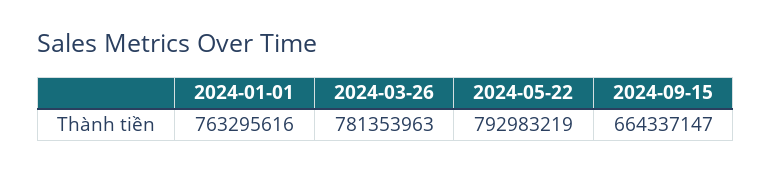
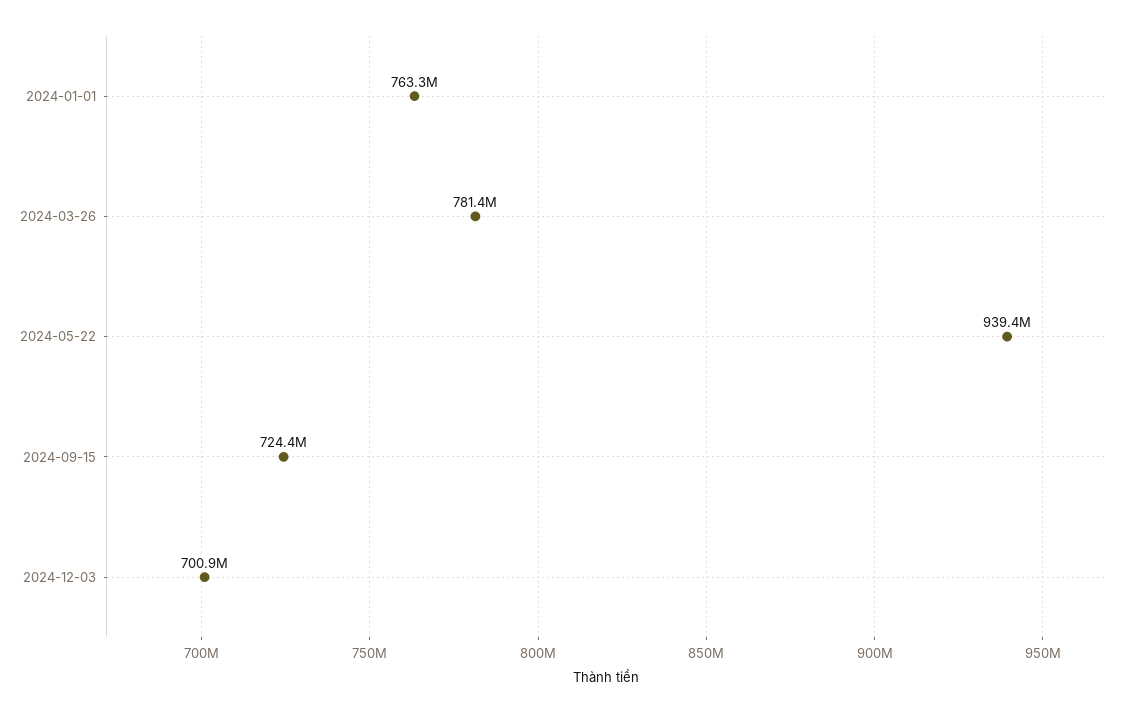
2024-05-22: 792983219 -> 939400000
2024-09-15: 664337147 -> 724400000
2024-12-03: none -> 700900000

